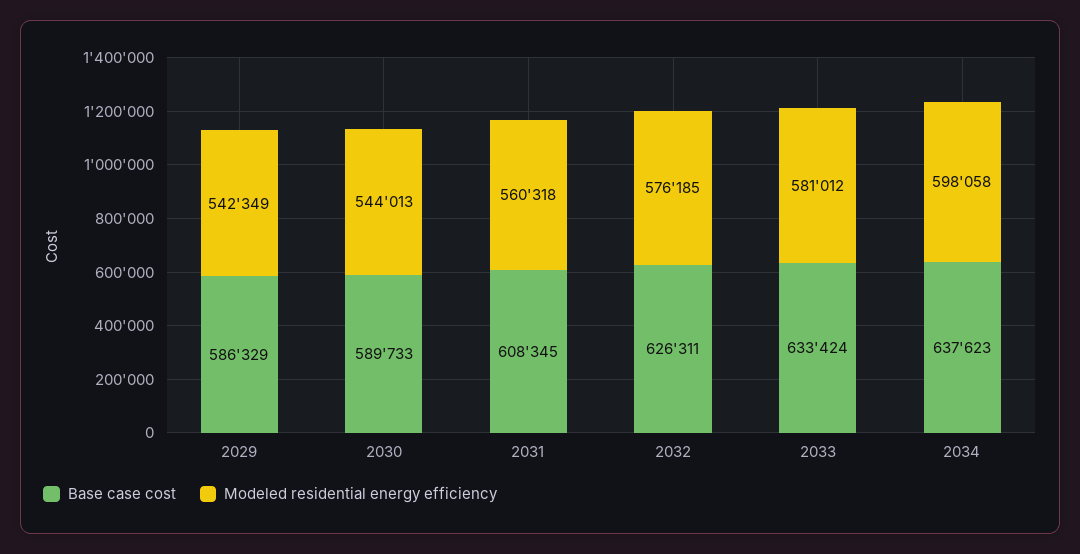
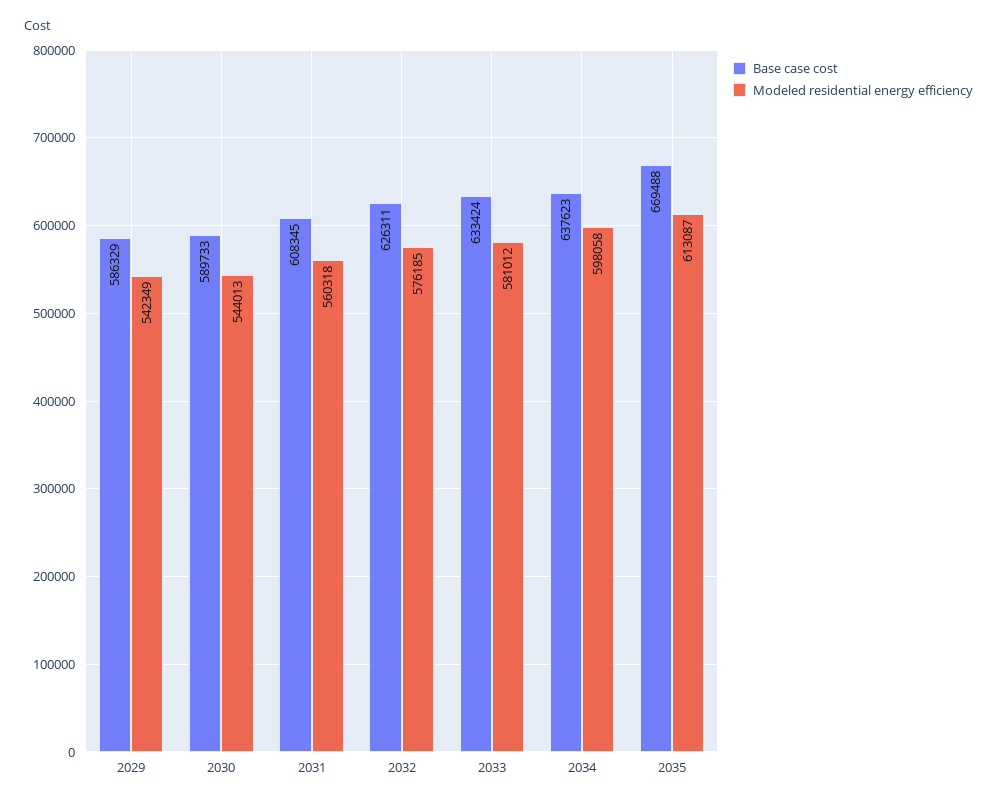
Base case cost, 2035: none -> 669488
Modeled residential energy efficiency, 2035: none -> 613087

